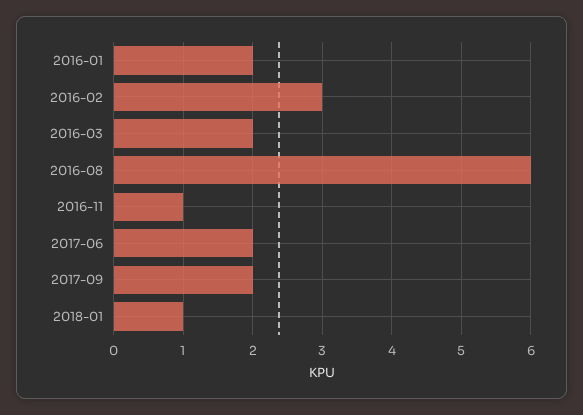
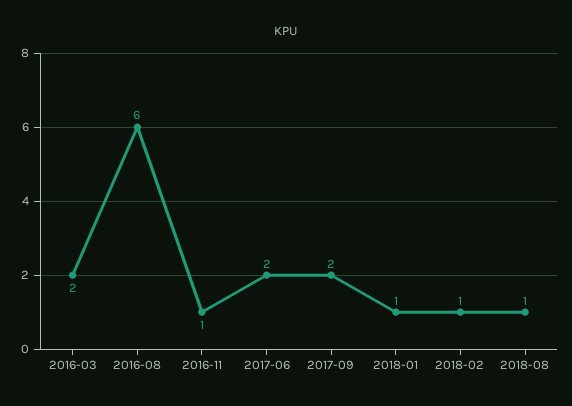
2016-01: 2 -> none
2016-02: 3 -> none
2018-02: none -> 1
2018-08: none -> 1

